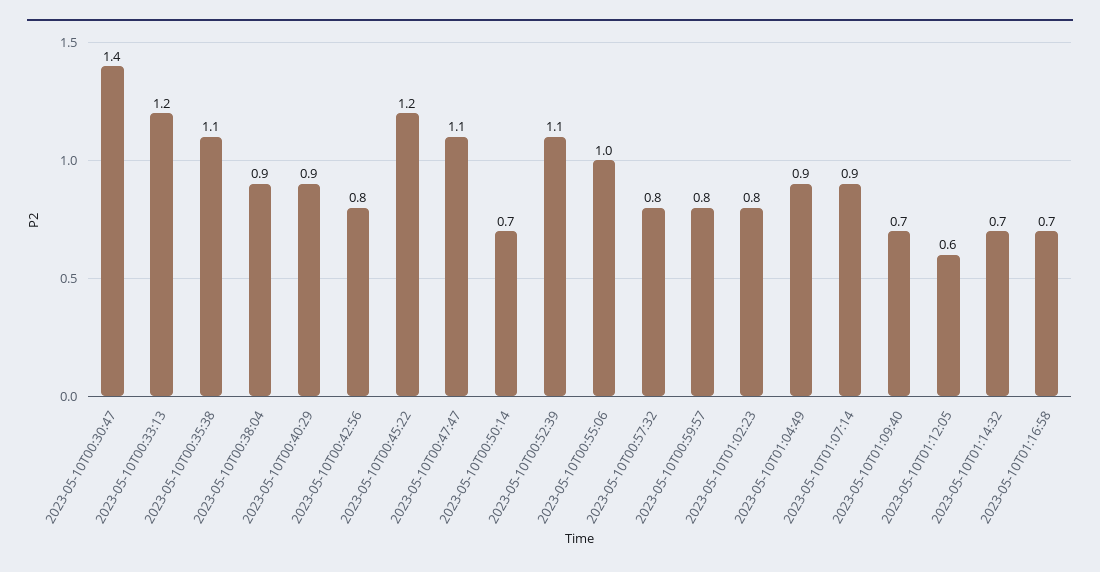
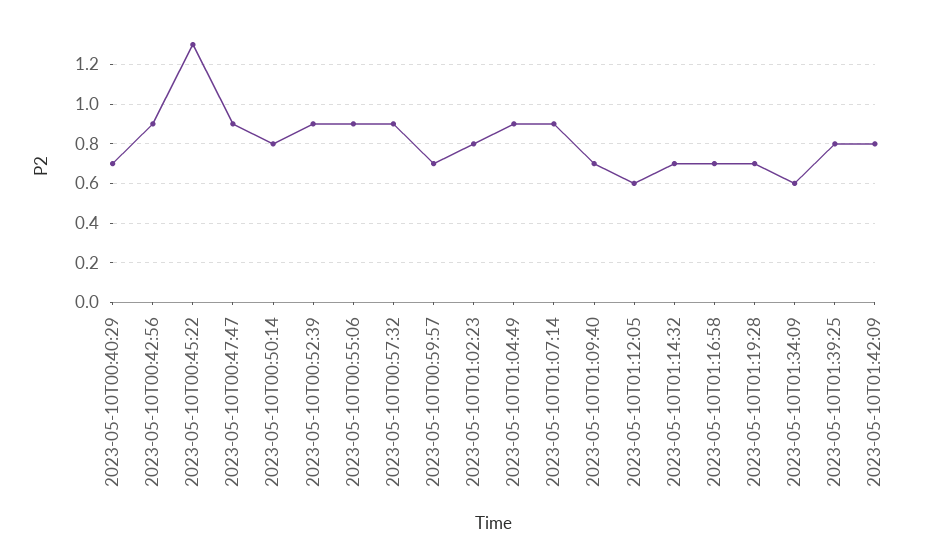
2023-05-10T00:30:47: 1.4 -> none
2023-05-10T00:33:13: 1.2 -> none
2023-05-10T00:35:38: 1.1 -> none
2023-05-10T00:38:04: 0.9 -> none
2023-05-10T00:40:29: 0.9 -> 0.7
2023-05-10T00:42:56: 0.8 -> 0.9
2023-05-10T00:45:22: 1.2 -> 1.3
2023-05-10T00:47:47: 1.1 -> 0.9
2023-05-10T00:50:14: 0.7 -> 0.8
2023-05-10T00:52:39: 1.1 -> 0.9
2023-05-10T00:55:06: 1 -> 0.9
2023-05-10T00:57:32: 0.8 -> 0.9
2023-05-10T00:59:57: 0.8 -> 0.7
2023-05-10T01:19:28: none -> 0.7
2023-05-10T01:34:09: none -> 0.6
2023-05-10T01:39:25: none -> 0.8
2023-05-10T01:42:09: none -> 0.8

